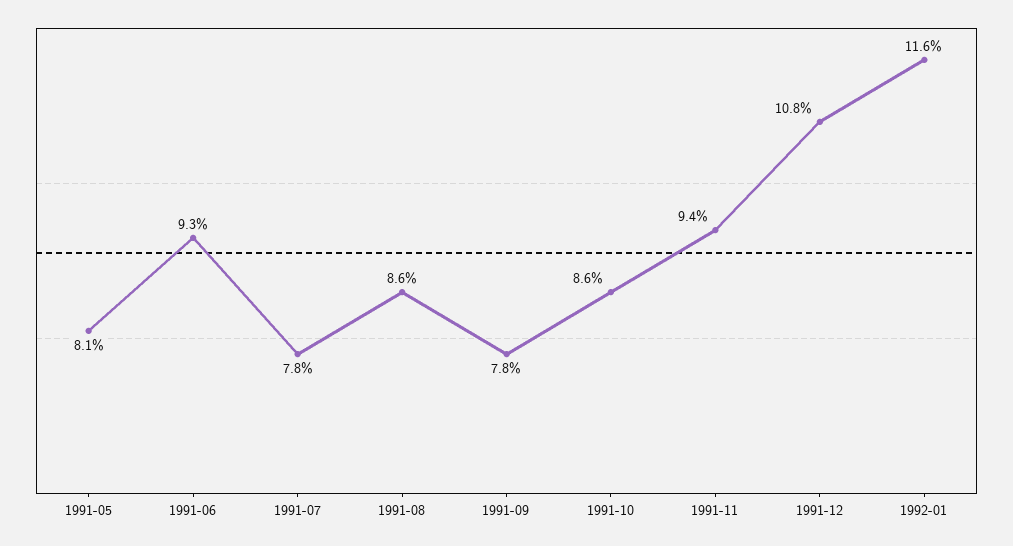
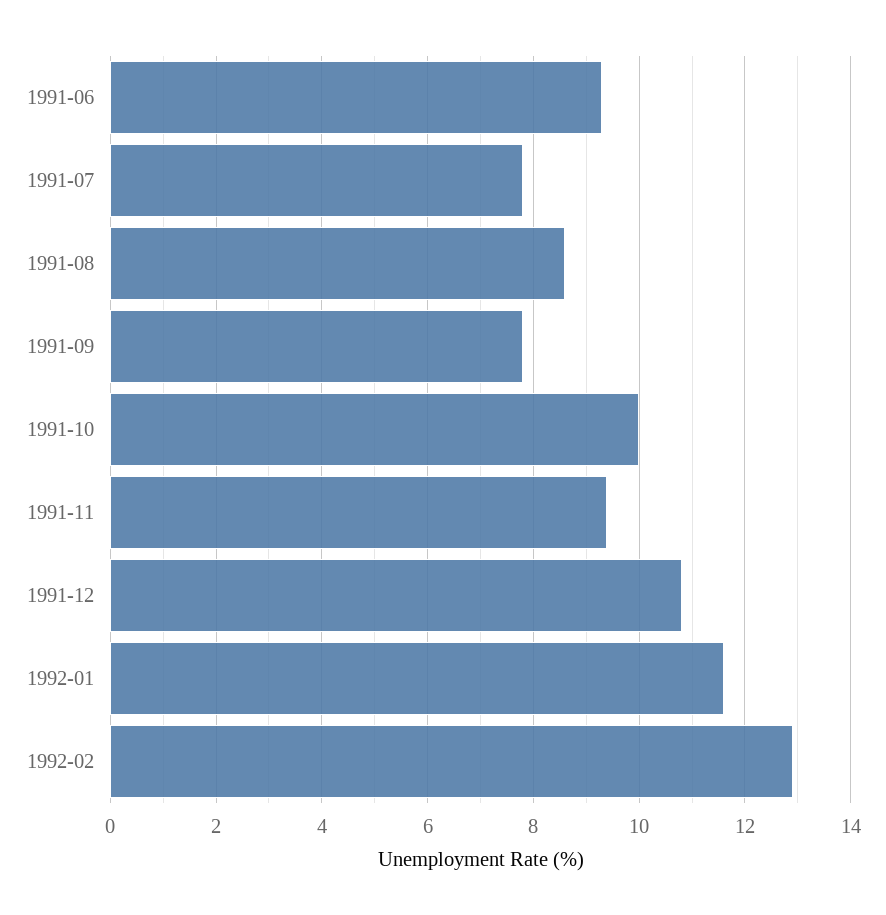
1991-05: 8.1 -> none
1991-10: 8.6 -> 10
1992-02: none -> 13

